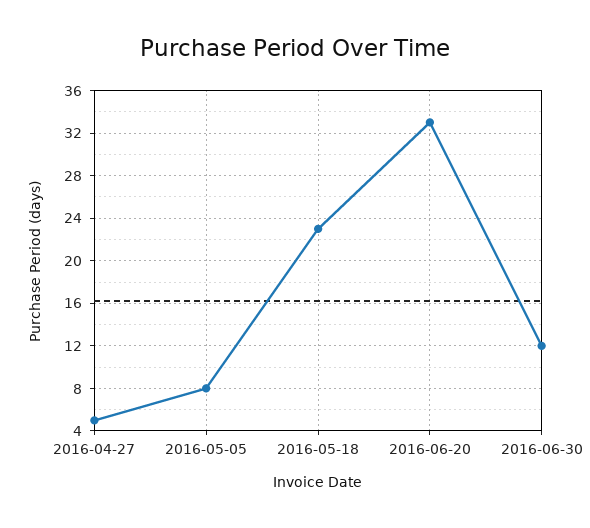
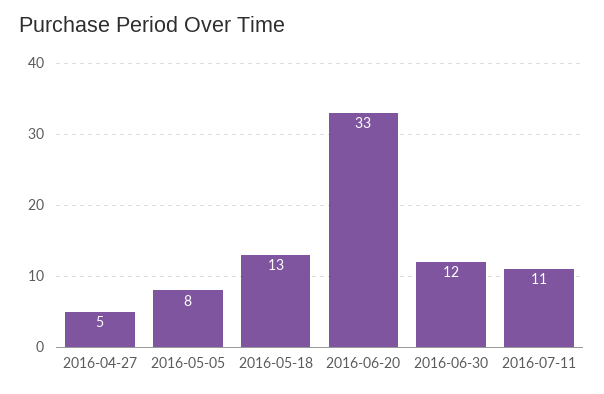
2016-05-18: 23 -> 13
2016-07-11: none -> 11

